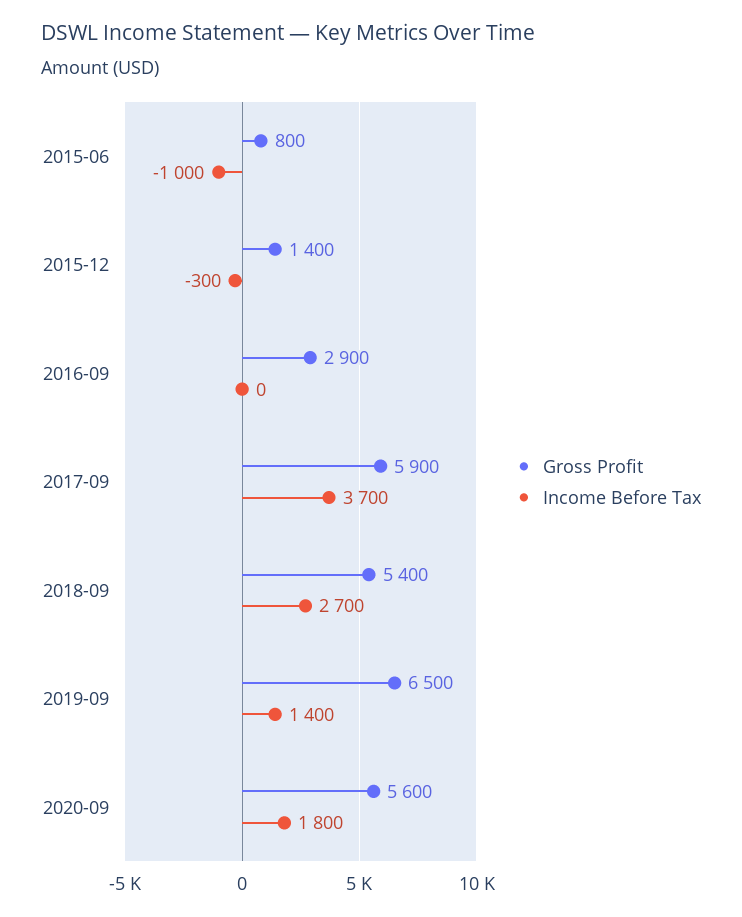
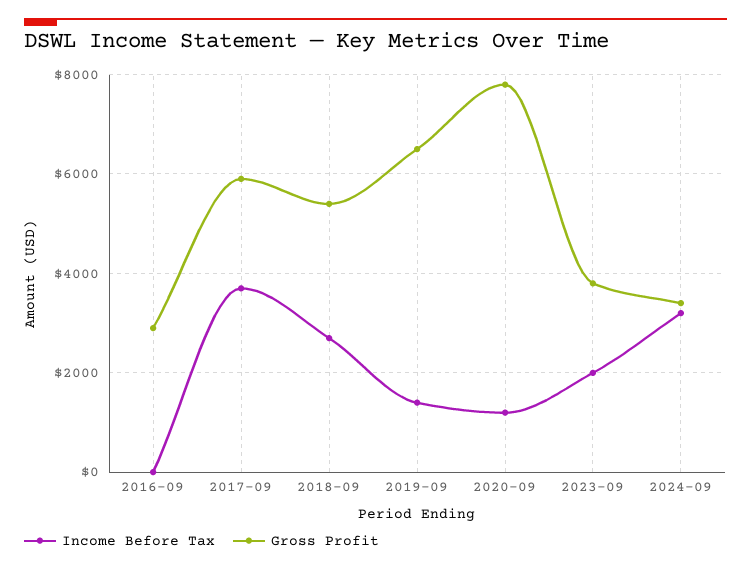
Gross Profit, 2015-06: 800 -> none
Income Before Tax, 2015-06: -1000 -> none
Gross Profit, 2015-12: 1400 -> none
Income Before Tax, 2015-12: -300 -> none
Gross Profit, 2020-09: 5600 -> 7800
Income Before Tax, 2020-09: 1800 -> 1200
Income Before Tax, 2023-09: none -> 2000
Gross Profit, 2023-09: none -> 3800
Income Before Tax, 2024-09: none -> 3200
Gross Profit, 2024-09: none -> 3400

